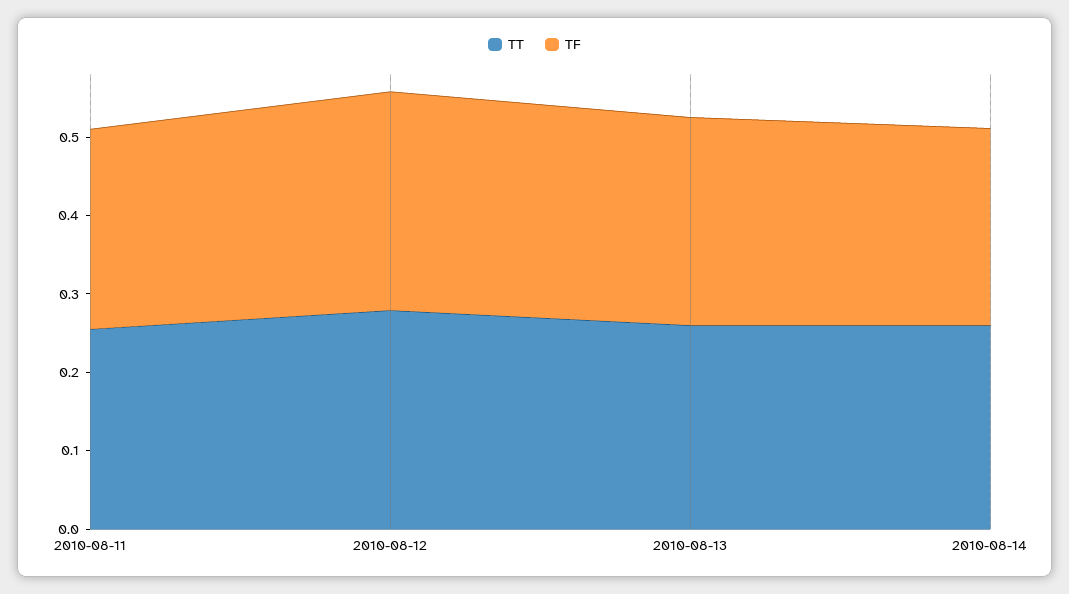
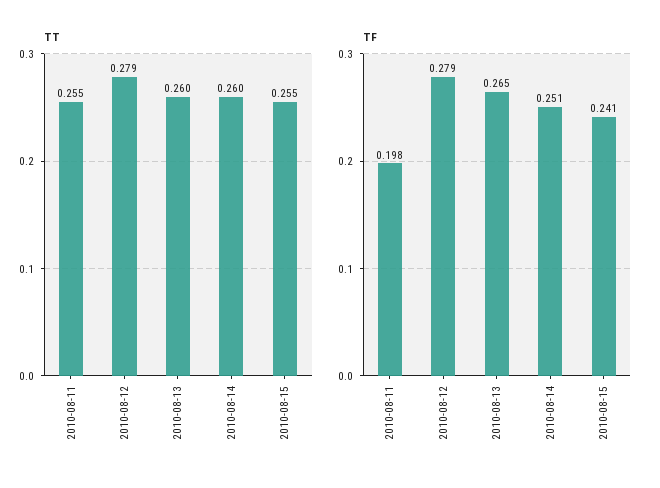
TF, 2010-08-11: 0.26 -> 0.198
TT, 2010-08-15: none -> 0.255
TF, 2010-08-15: none -> 0.241

